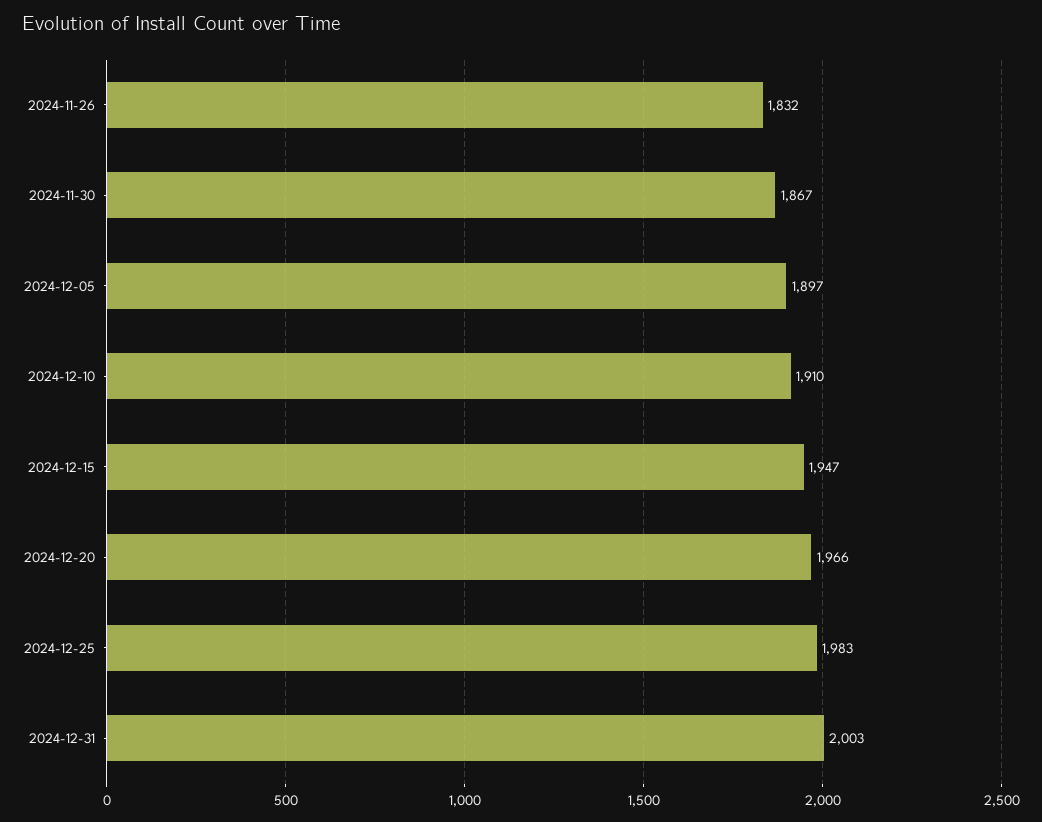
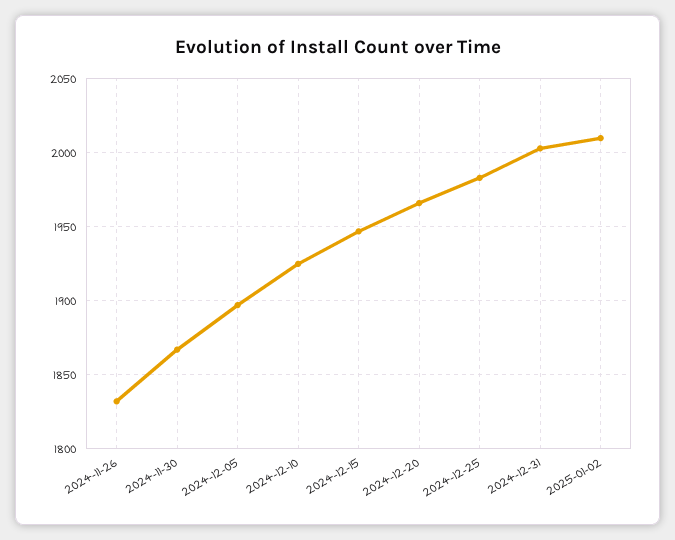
2024-12-10: 1910 -> 1925
2025-01-02: none -> 2010

